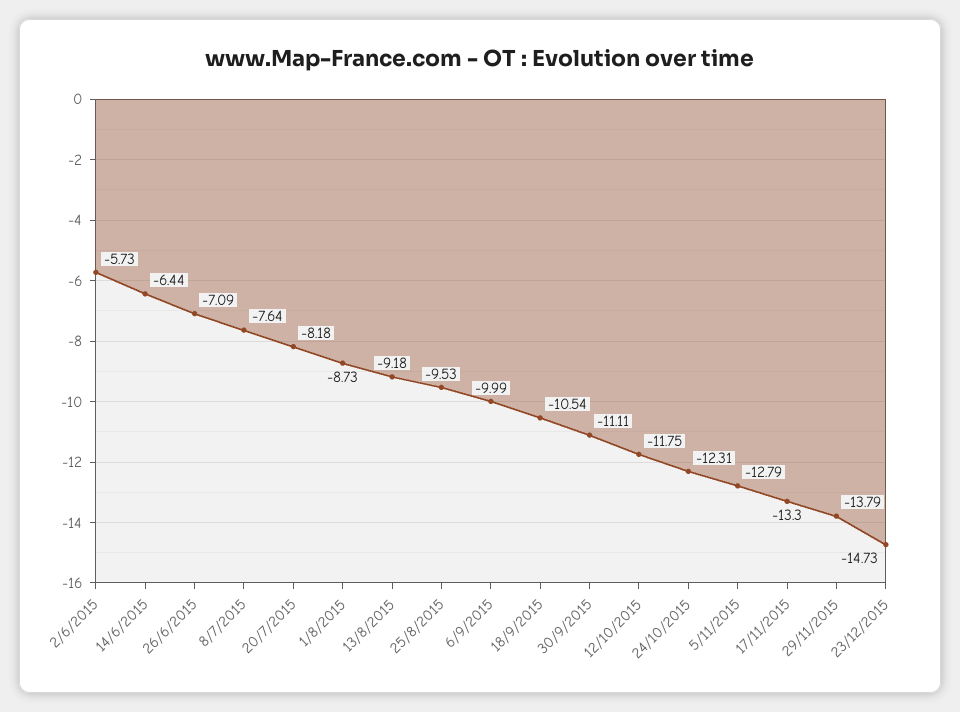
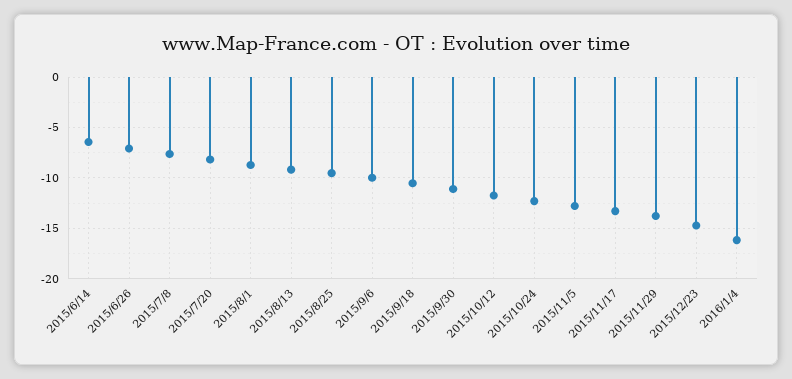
2/6/2015: -5.73 -> none
2016/1/4: none -> -16

